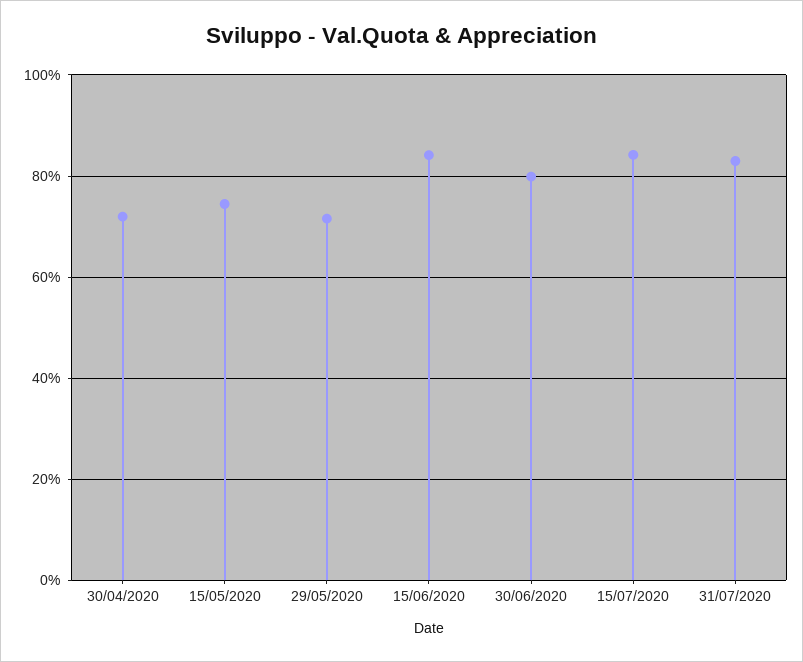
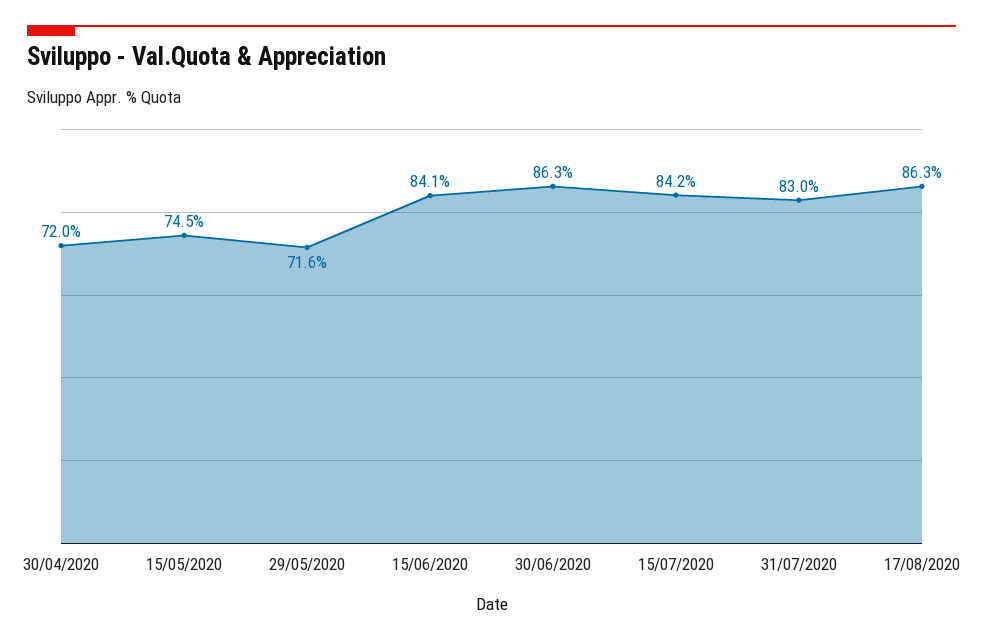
30/06/2020: 80 -> 86.3
17/08/2020: none -> 86.3

